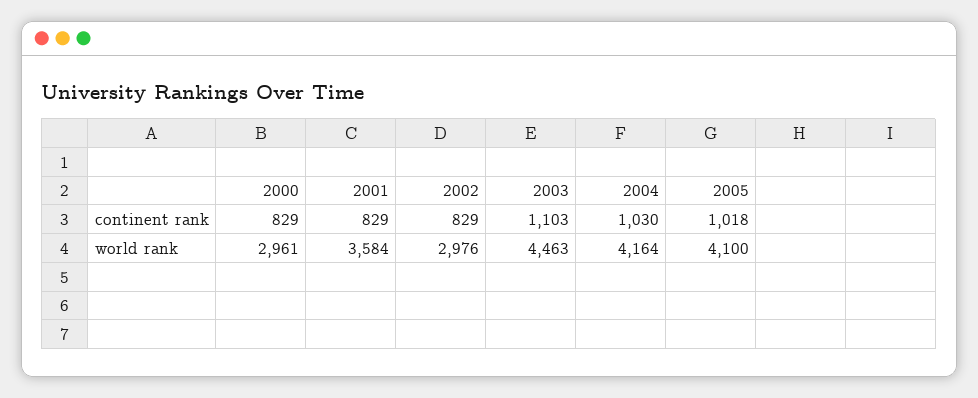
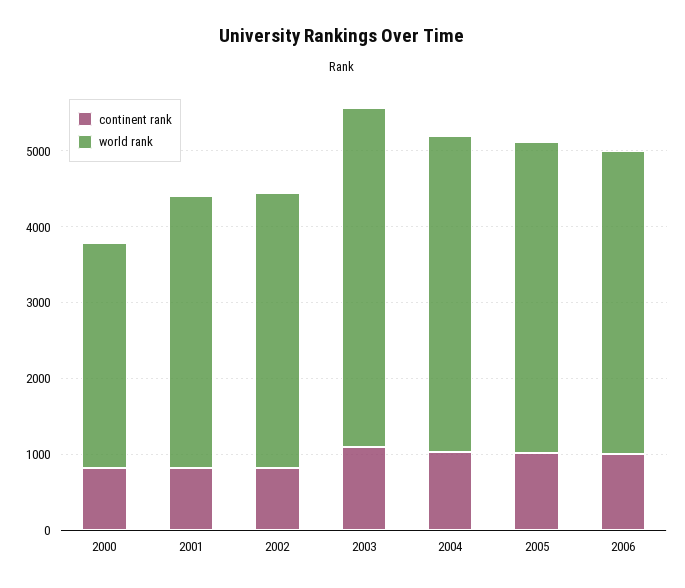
world rank, 2002: 2976 -> 3600
continent rank, 2006: none -> 1000
world rank, 2006: none -> 4000

